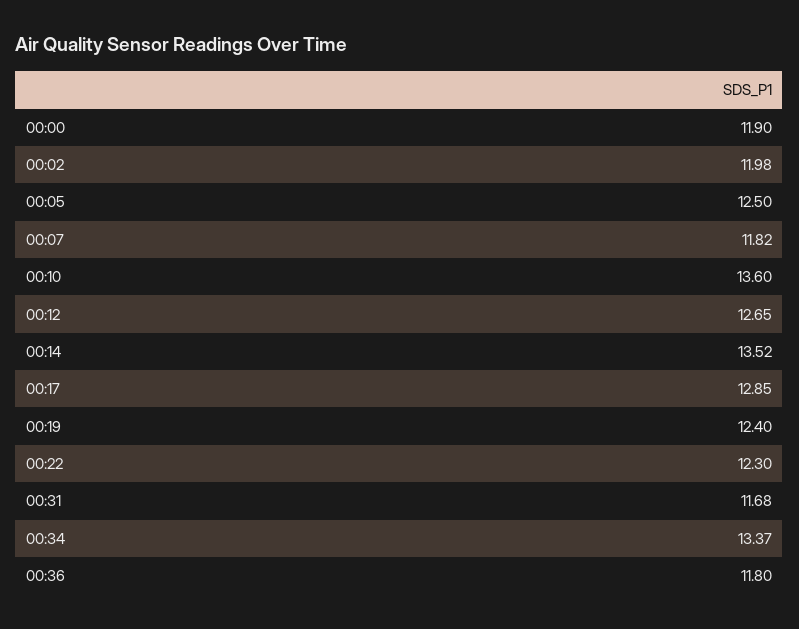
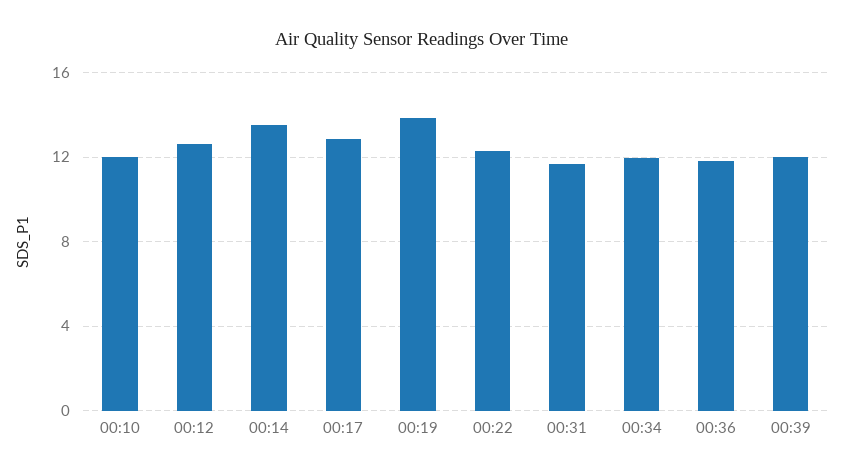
00:00: 11.9 -> none
00:02: 11.98 -> none
00:05: 12.5 -> none
00:07: 11.82 -> none
00:10: 13.6 -> 12
00:19: 12.4 -> 14
00:34: 13.37 -> 12
00:39: none -> 12

